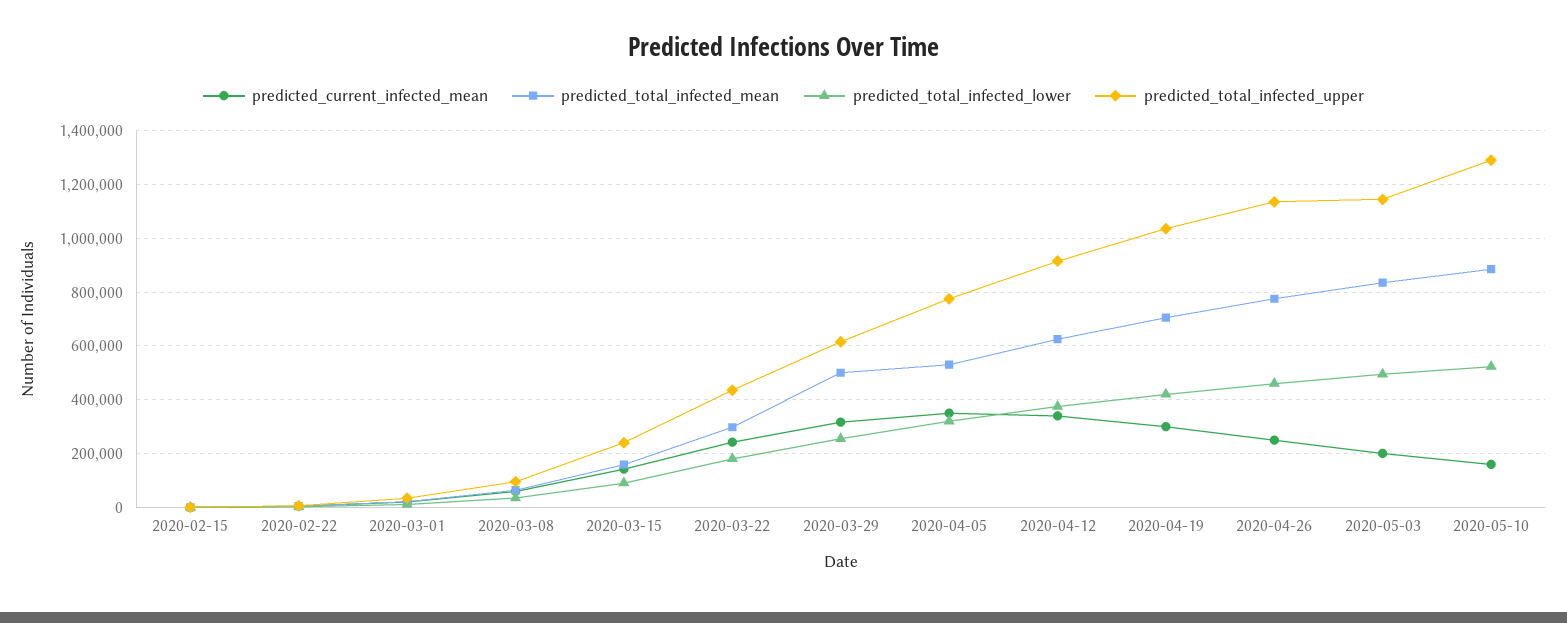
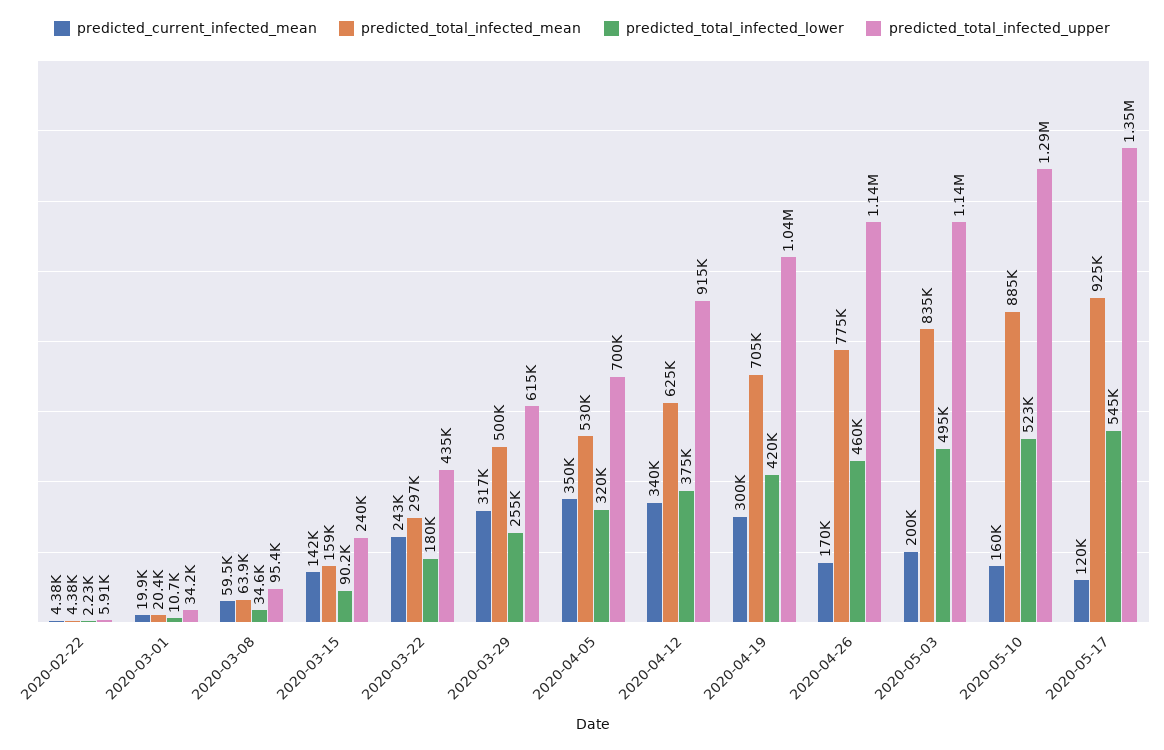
predicted_current_infected_mean, 2020-02-15: 0 -> none
predicted_total_infected_mean, 2020-02-15: 0 -> none
predicted_total_infected_lower, 2020-02-15: 0 -> none
predicted_total_infected_upper, 2020-02-15: 0 -> none
predicted_total_infected_upper, 2020-04-05: 775000 -> 700000
predicted_current_infected_mean, 2020-04-26: 250000 -> 170000
predicted_current_infected_mean, 2020-05-17: none -> 120000
predicted_total_infected_mean, 2020-05-17: none -> 925000
predicted_total_infected_lower, 2020-05-17: none -> 545000
predicted_total_infected_upper, 2020-05-17: none -> 1350000

